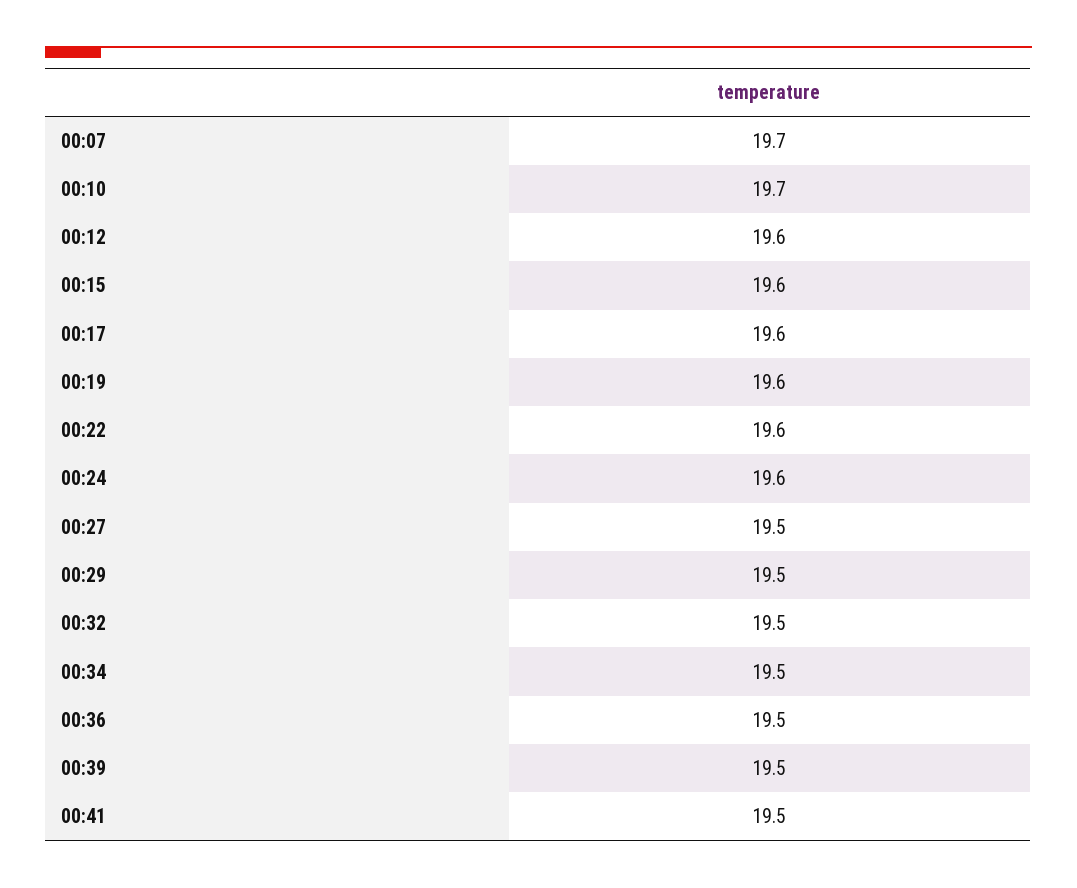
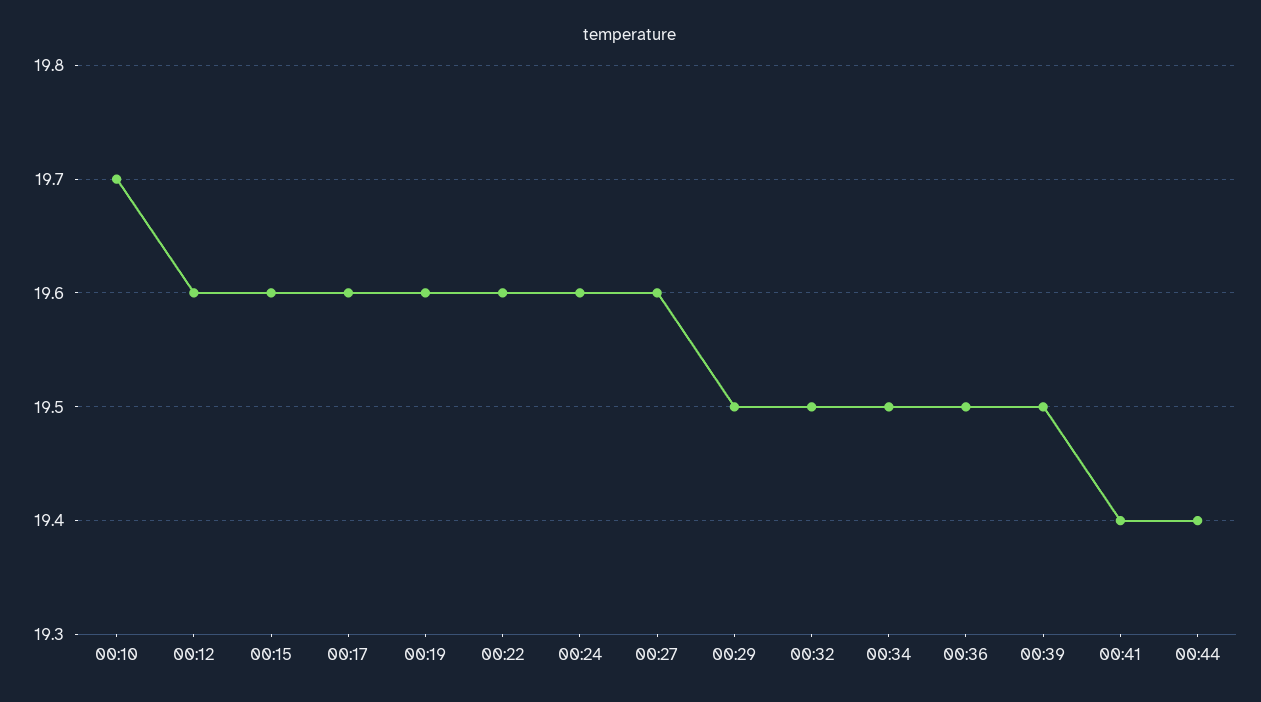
00:07: 19.7 -> none
00:27: 19.5 -> 19.6
00:41: 19.5 -> 19.4
00:44: none -> 19.4

